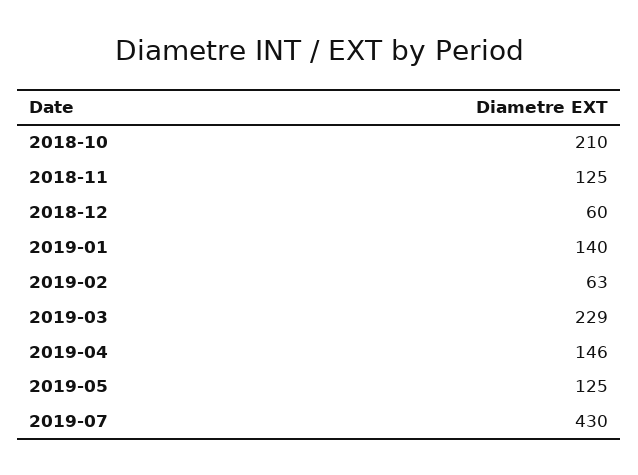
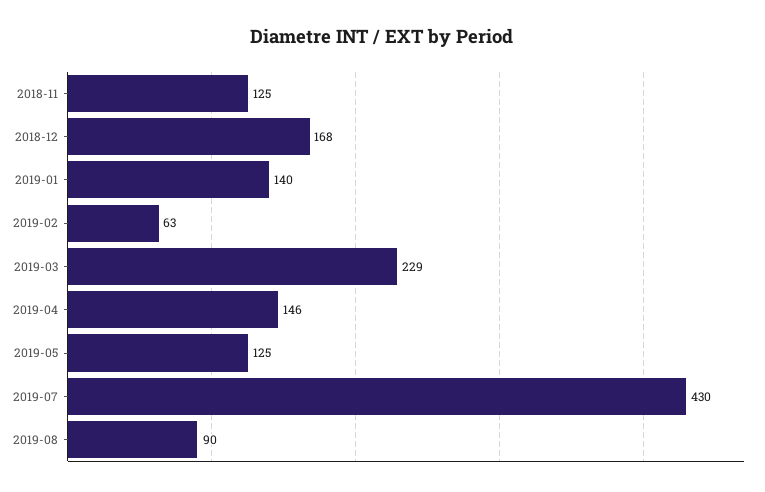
2018-10: 210 -> none
2018-12: 60 -> 168
2019-08: none -> 90

